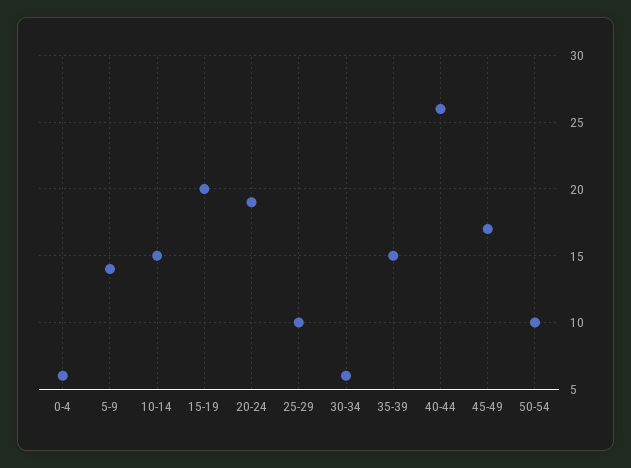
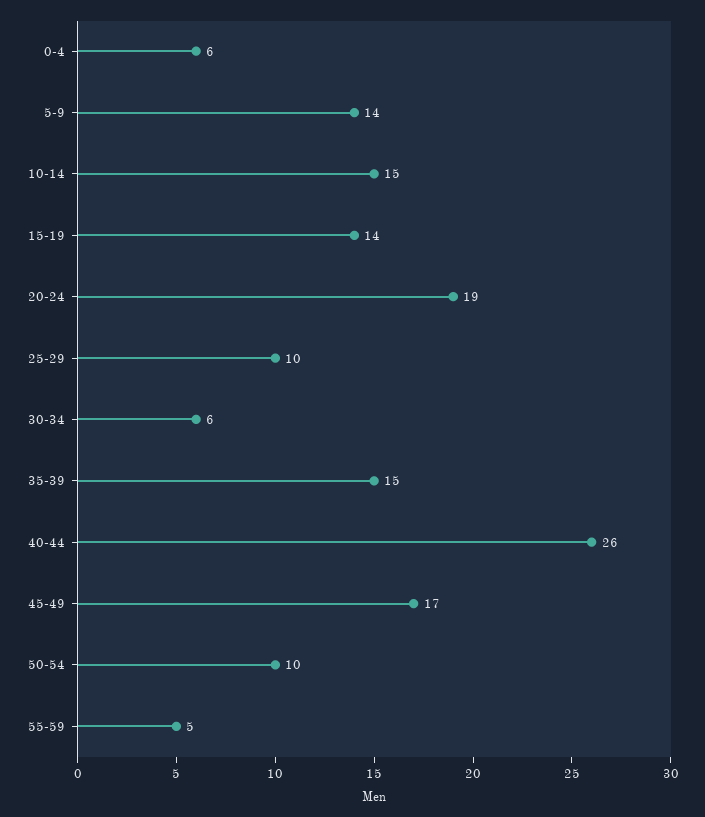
15-19: 20 -> 14
55-59: none -> 5

